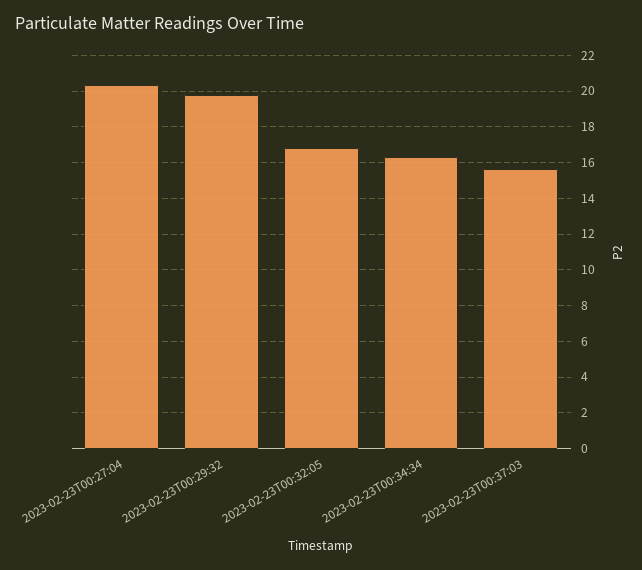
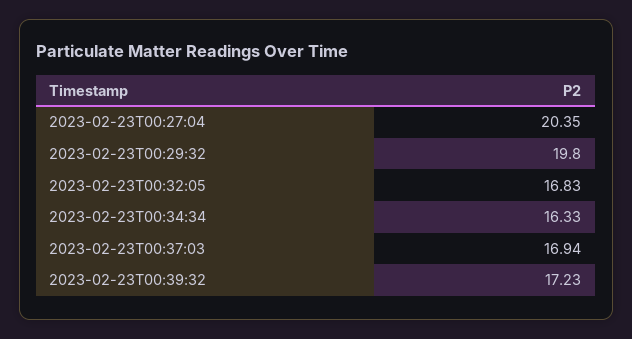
2023-02-23T00:37:03: 15.5 -> 16.94
2023-02-23T00:39:32: none -> 17.23

